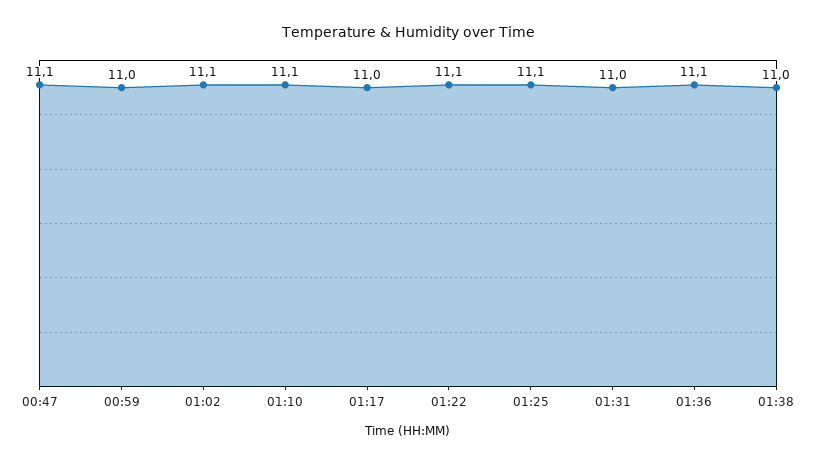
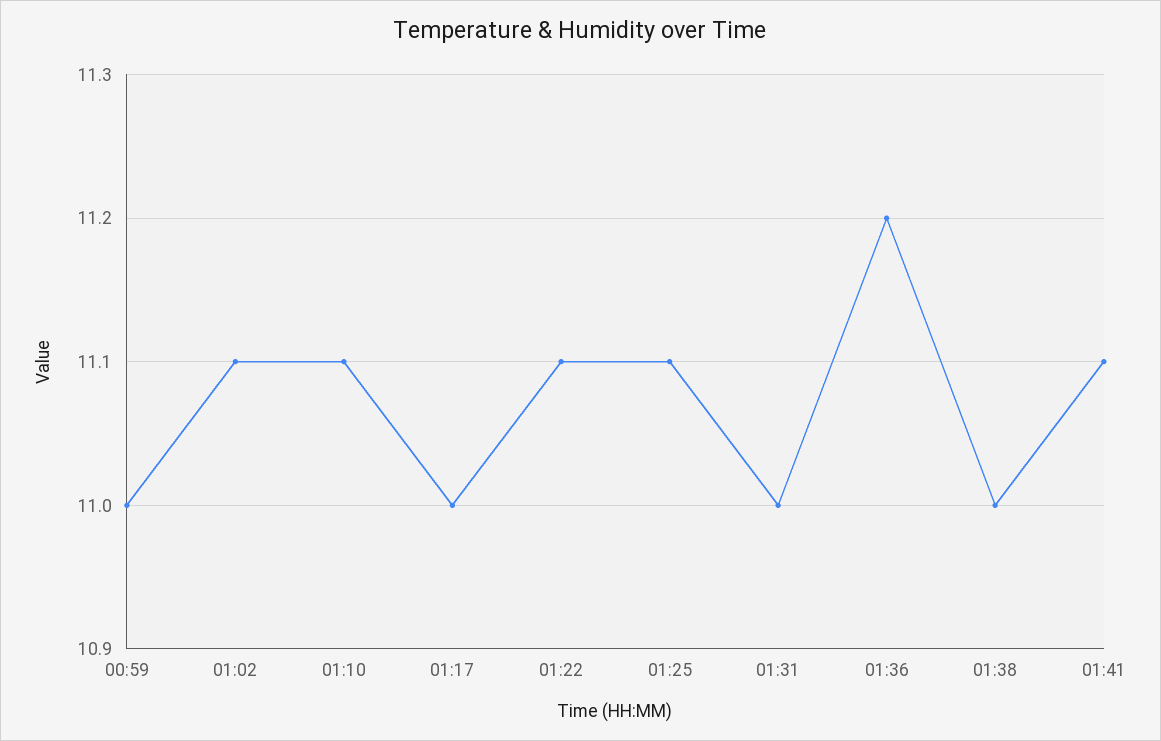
00:47: 11.1 -> none
01:36: 11.1 -> 11.2
01:41: none -> 11.1

